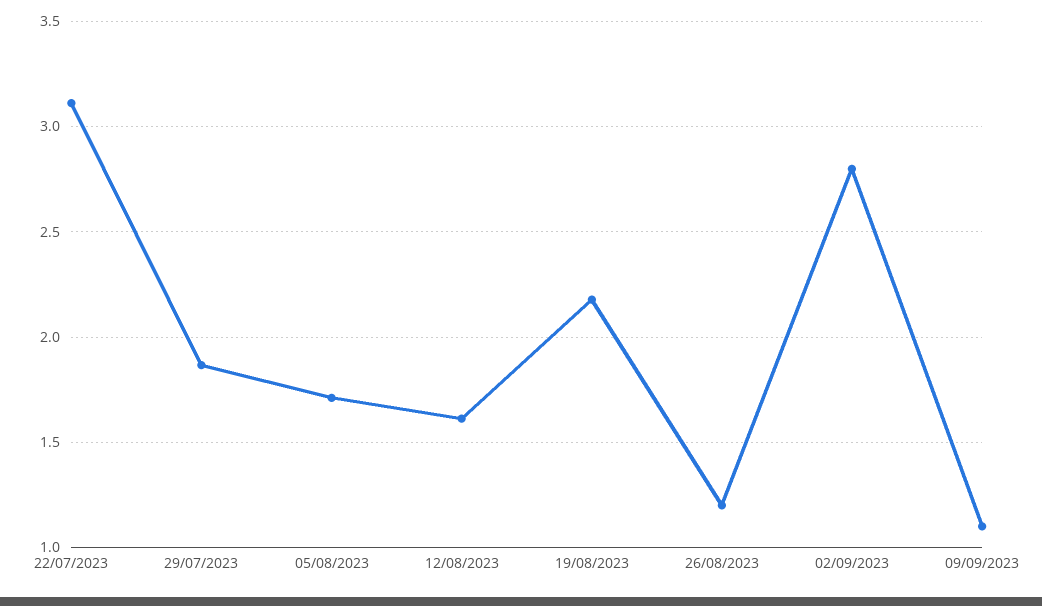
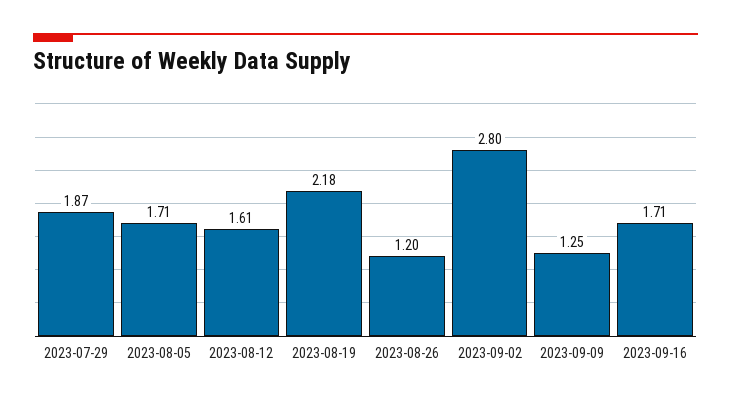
22/07/2023: 3.1 -> none
09/09/2023: 1.1 -> 1.25
2023-09-16: none -> 1.71

